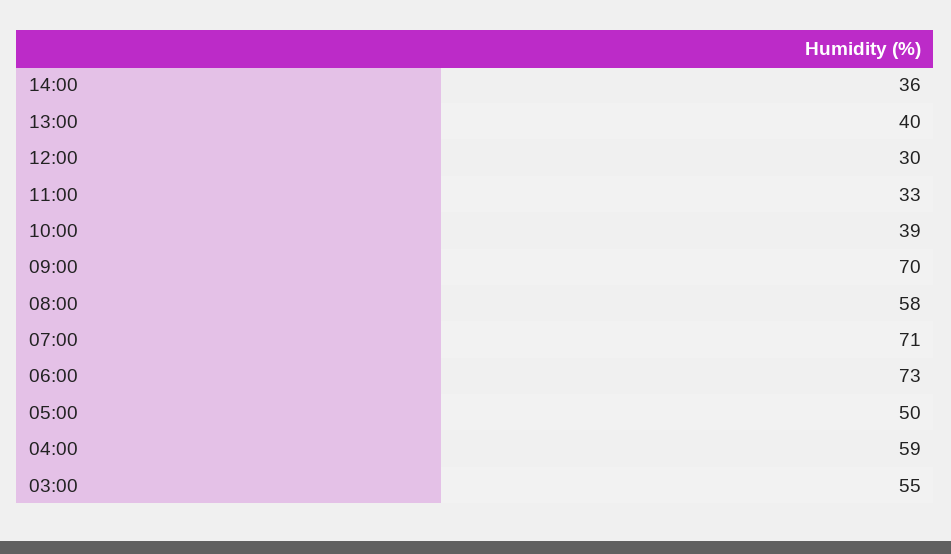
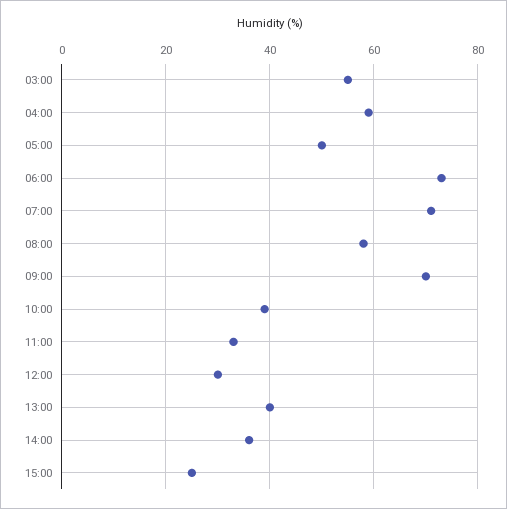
15:00: none -> 25

